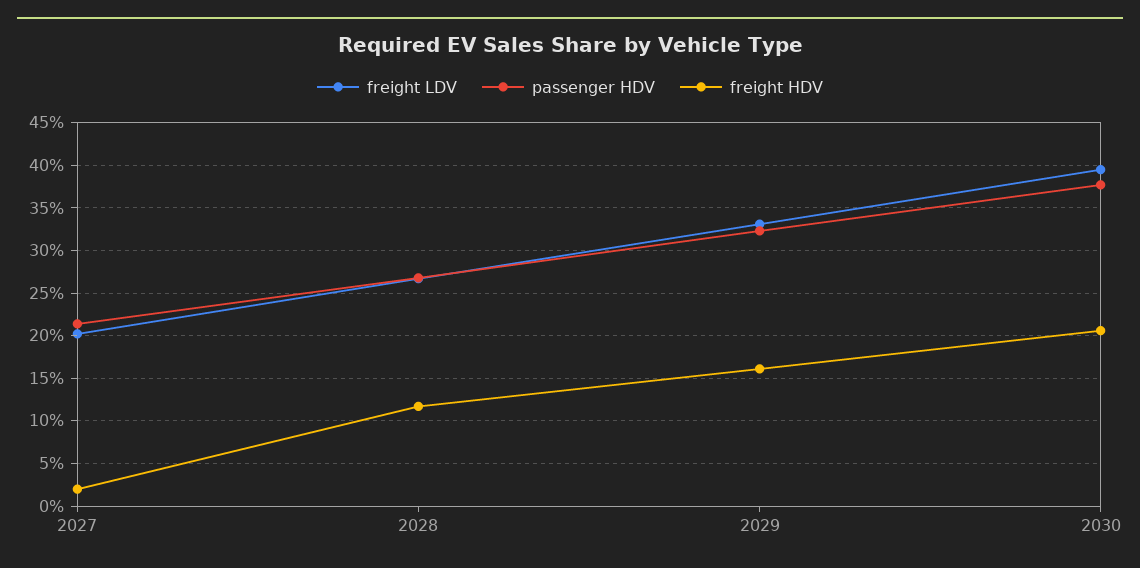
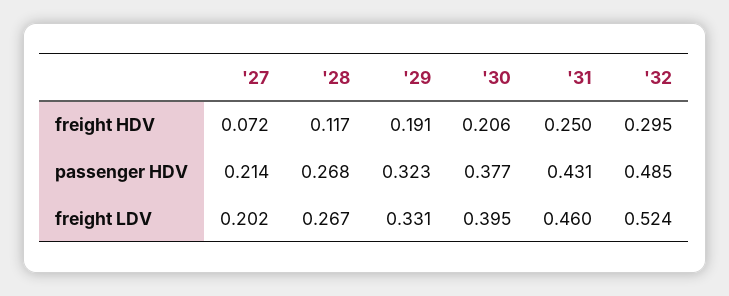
freight HDV, 2027: 0.02 -> 0.072
freight HDV, 2029: 0.16 -> 0.191
freight HDV, '31: none -> 0.25
freight HDV, '32: none -> 0.295
passenger HDV, '31: none -> 0.431
passenger HDV, '32: none -> 0.485
freight LDV, '31: none -> 0.46
freight LDV, '32: none -> 0.524

